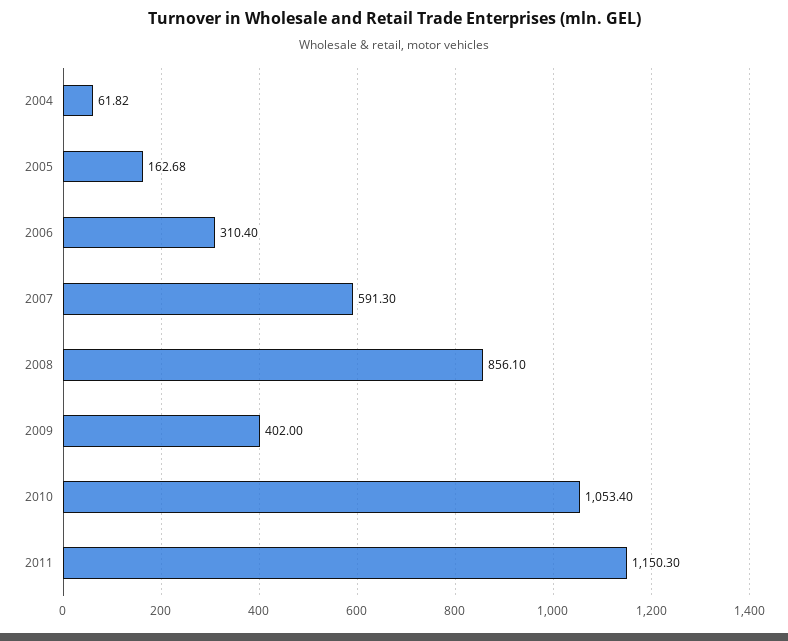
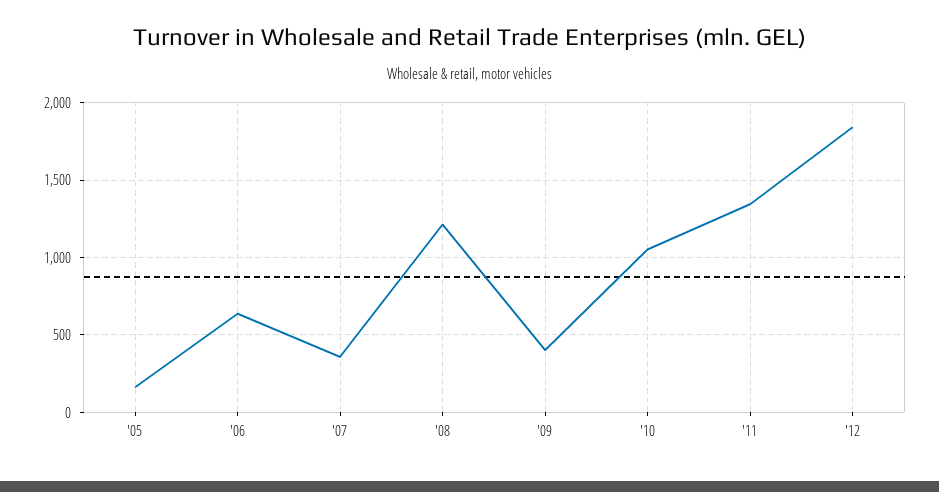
2004: 61.82 -> none
2006: 310.4 -> 650
2007: 591.3 -> 350
2008: 856.1 -> 1200
2011: 1150.3 -> 1350
'12: none -> 1850

